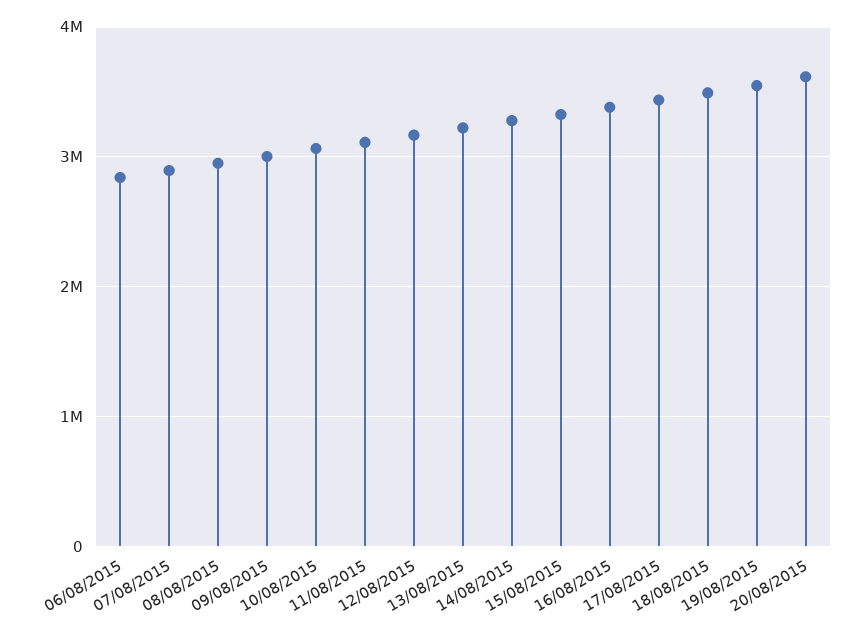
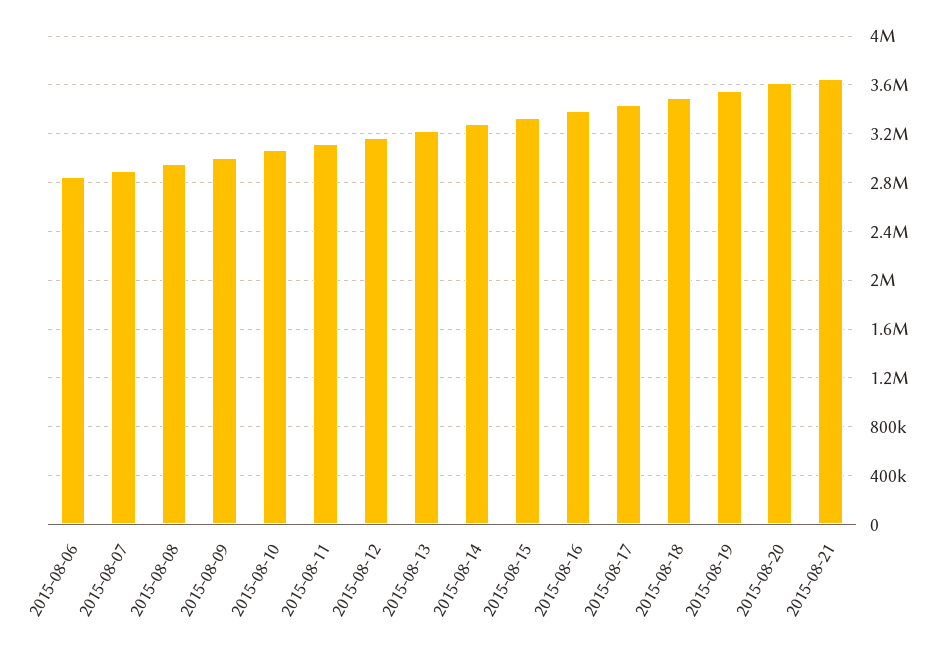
2015-08-21: none -> 3650000

